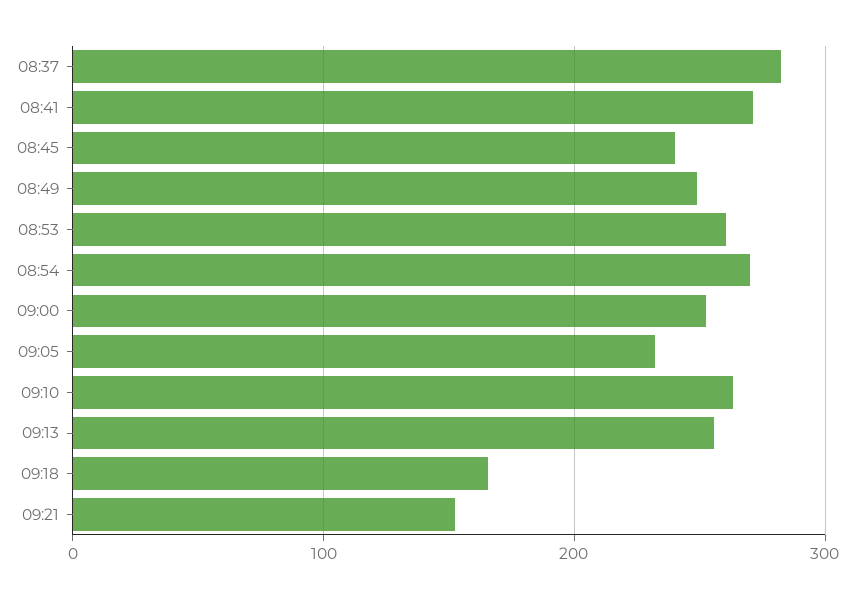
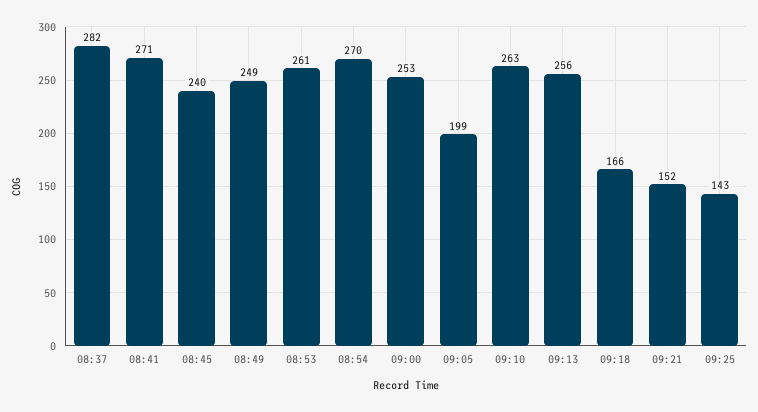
09:05: 230 -> 199
09:25: none -> 143

